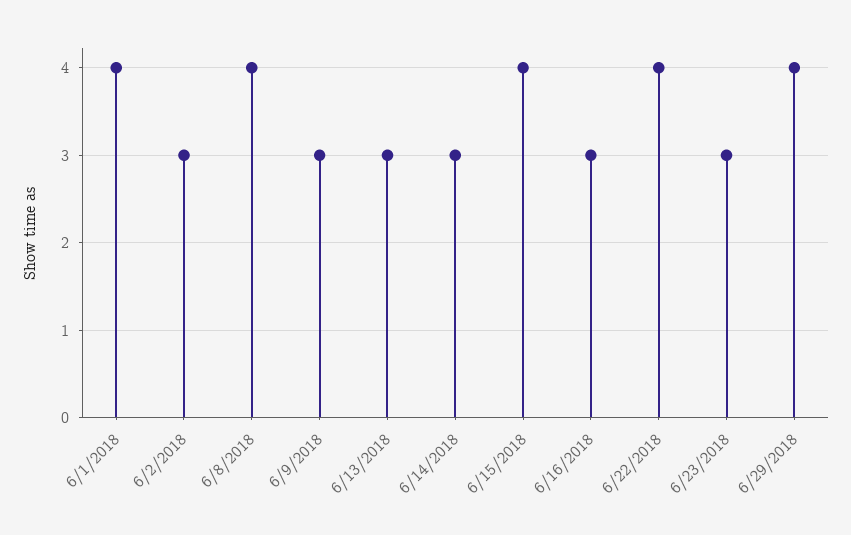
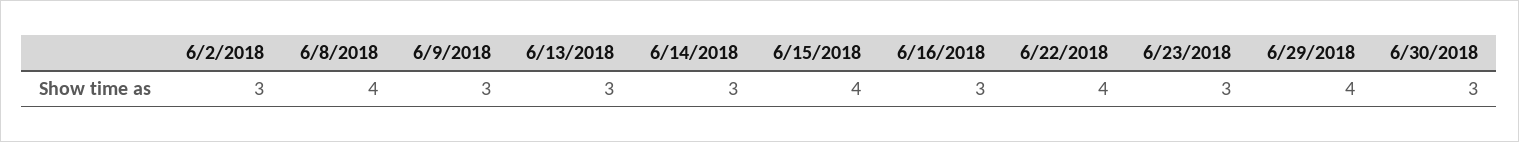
6/1/2018: 4 -> none
6/30/2018: none -> 3

